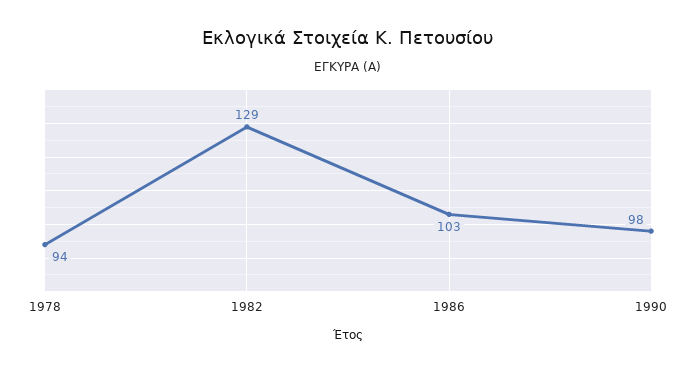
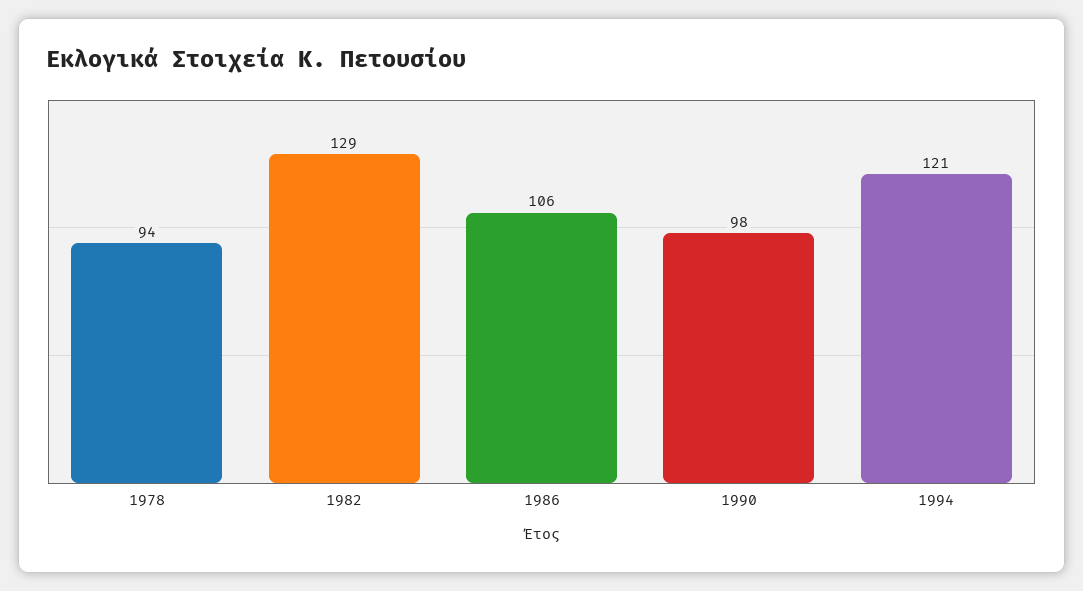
1986: 103 -> 106
1994: none -> 121

